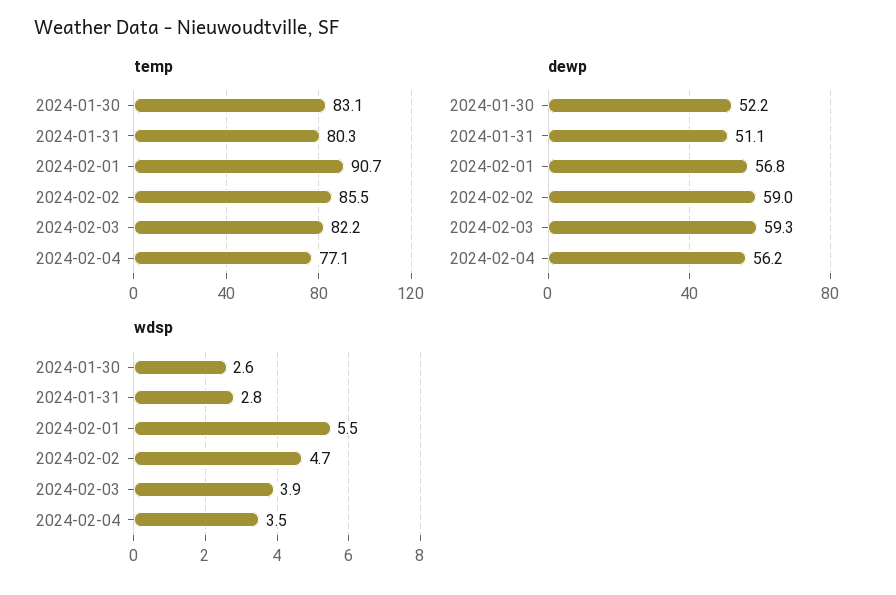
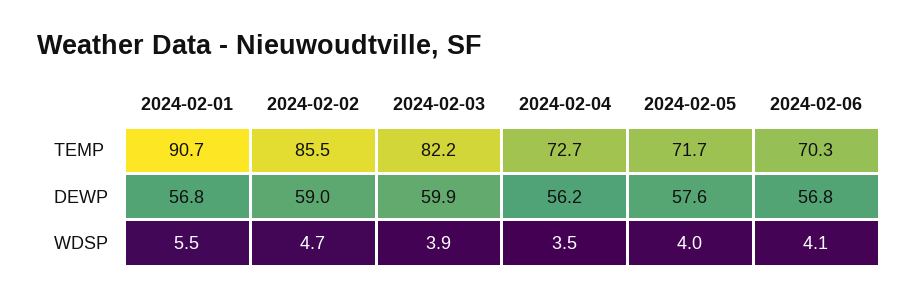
temp, 2024-01-30: 83.1 -> none
temp, 2024-01-31: 80.3 -> none
temp, 2024-02-04: 77.1 -> 72.7
dewp, 2024-01-30: 52.2 -> none
dewp, 2024-01-31: 51.1 -> none
dewp, 2024-02-03: 59.3 -> 59.9
wdsp, 2024-01-30: 2.6 -> none
wdsp, 2024-01-31: 2.8 -> none
temp, 2024-02-05: none -> 71.7
temp, 2024-02-06: none -> 70.3
dewp, 2024-02-05: none -> 57.6
dewp, 2024-02-06: none -> 56.8
wdsp, 2024-02-05: none -> 4
wdsp, 2024-02-06: none -> 4.1

